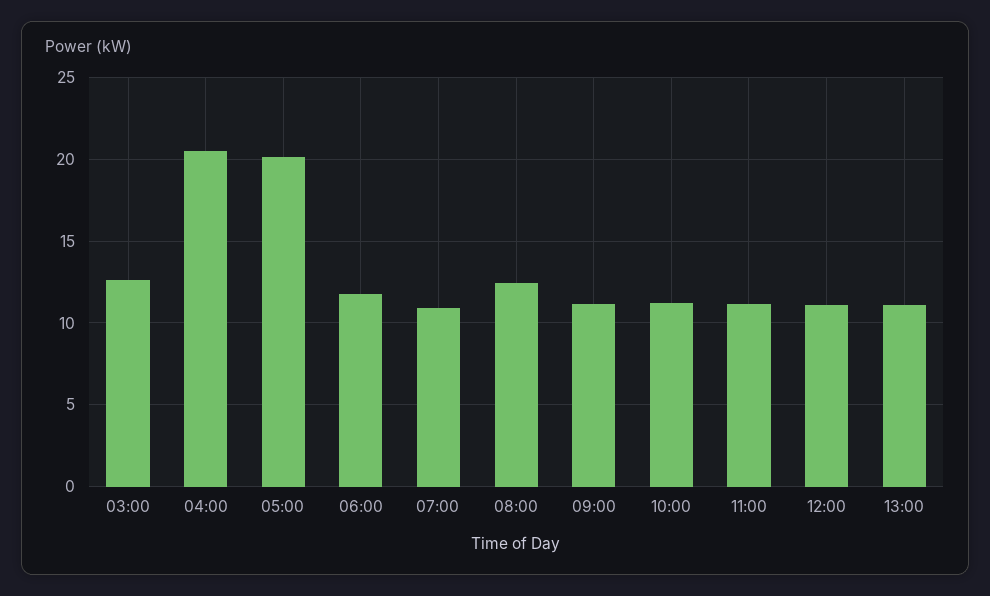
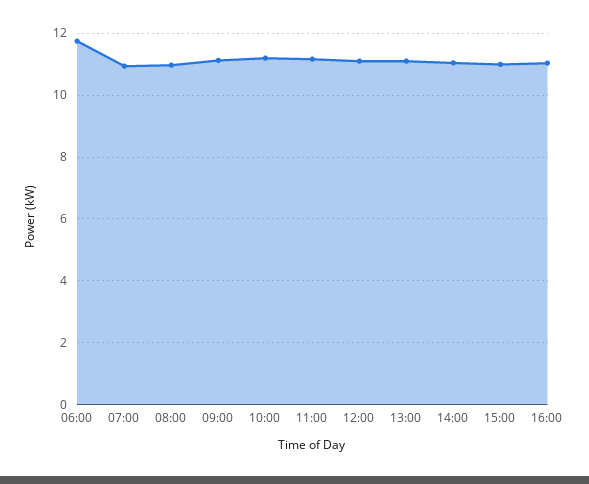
03:00: 12.5 -> none
04:00: 20.5 -> none
05:00: 20 -> none
08:00: 12.5 -> 11
14:00: none -> 11
15:00: none -> 11
16:00: none -> 11

